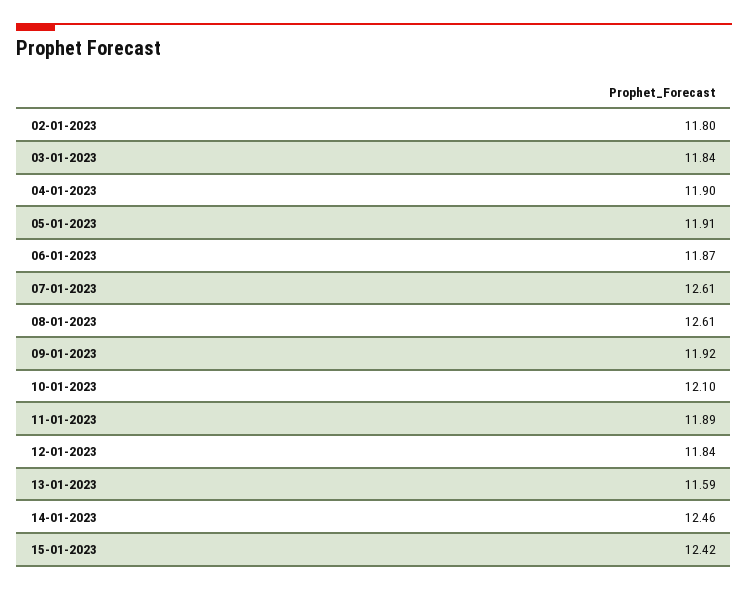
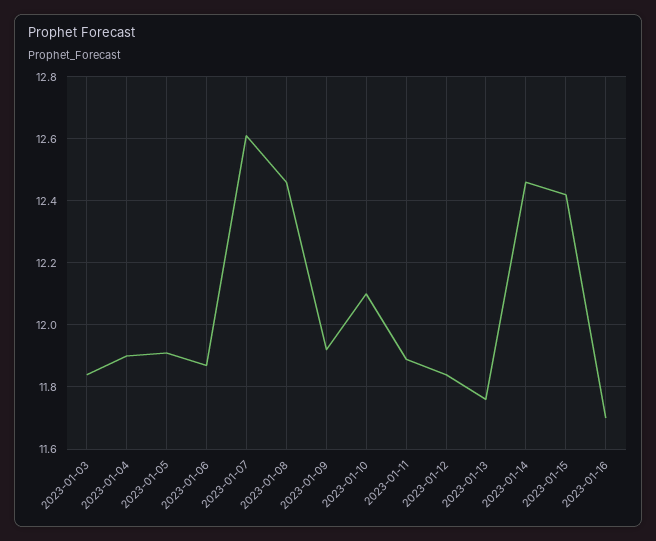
02-01-2023: 11.8 -> none
08-01-2023: 12.61 -> 12.45
13-01-2023: 11.59 -> 11.75
2023-01-16: none -> 11.7

